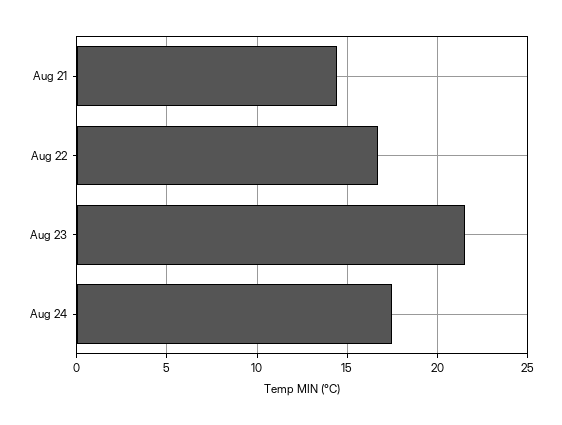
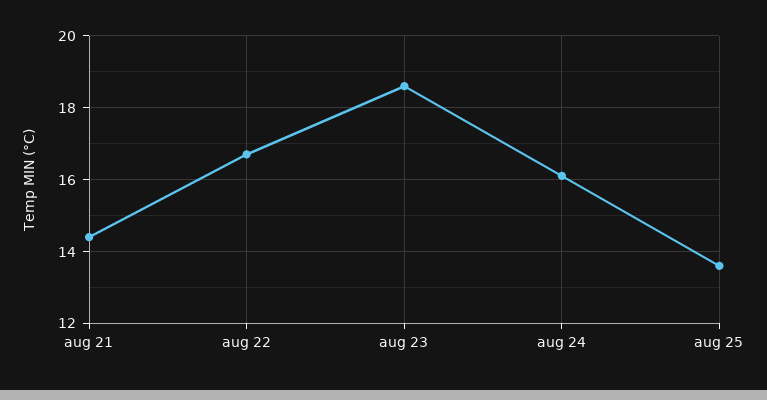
Aug 23: 21.5 -> 18.5
Aug 24: 17.5 -> 16
aug 25: none -> 13.5

